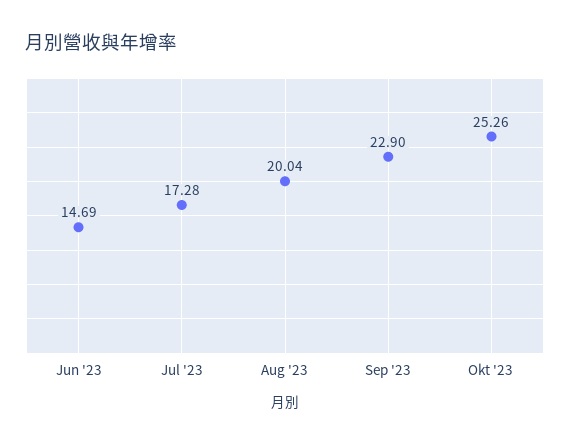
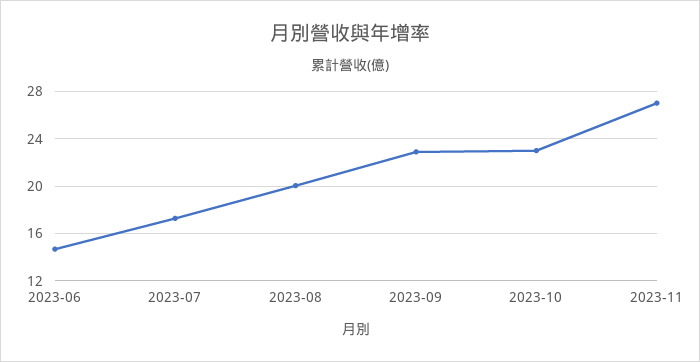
Okt '23: 25.26 -> 23
2023-11: none -> 27

